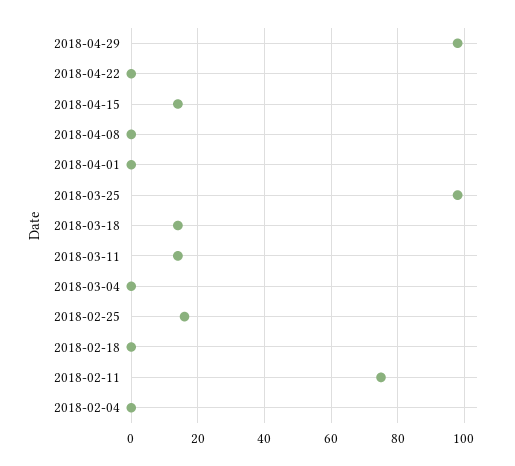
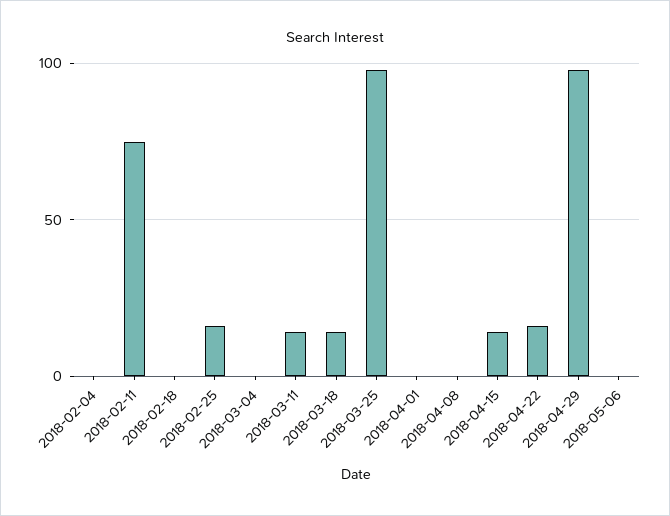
2018-04-22: 0 -> 15
2018-05-06: none -> 0

